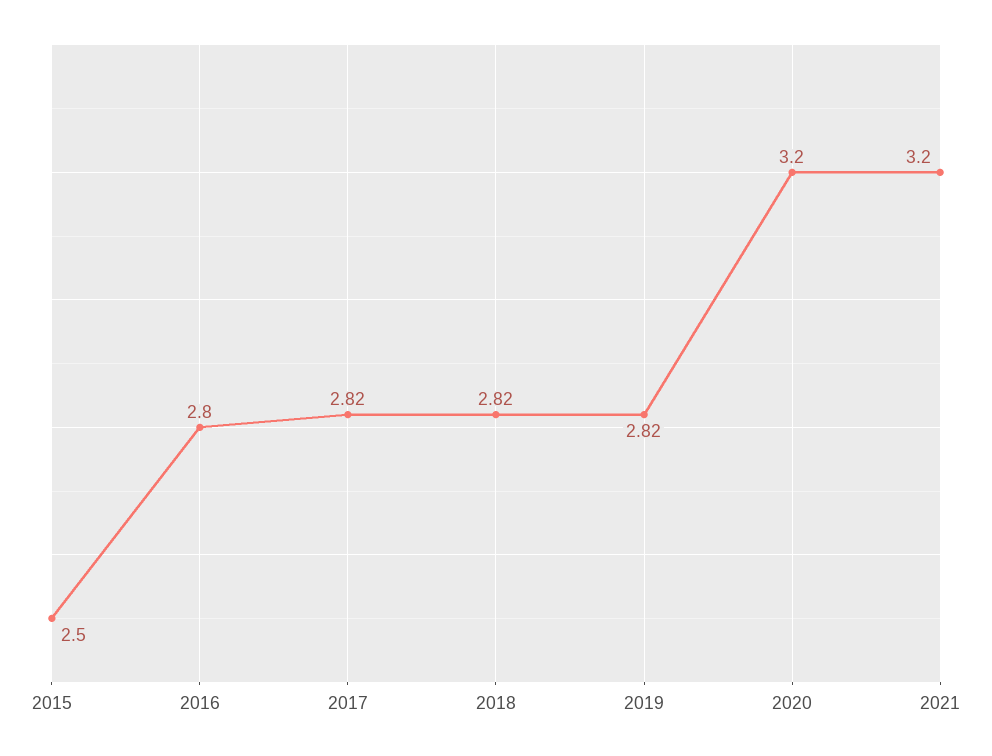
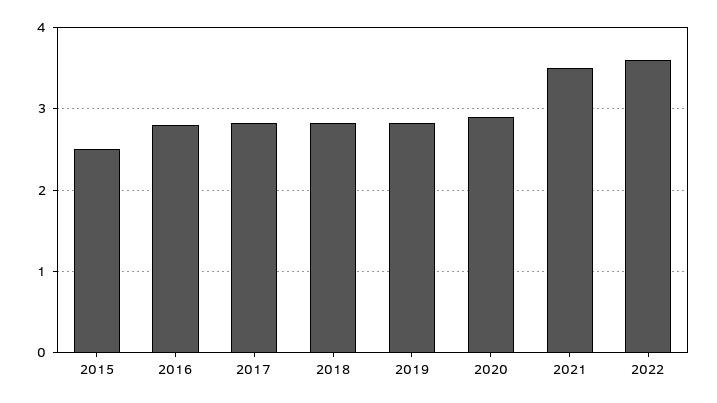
2020: 3.2 -> 2.9
2021: 3.2 -> 3.5
2022: none -> 3.6

